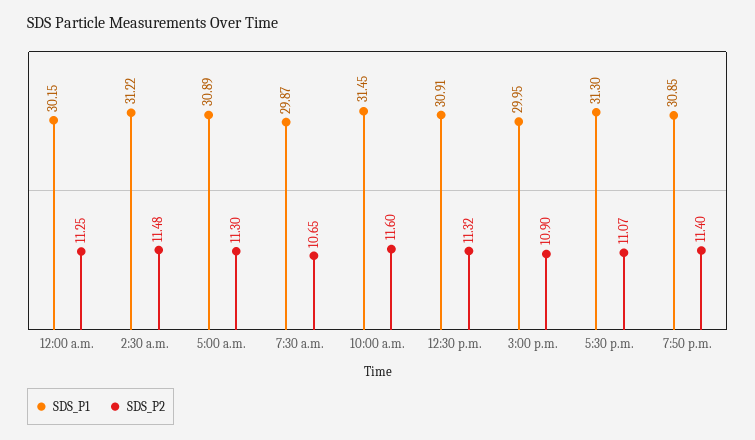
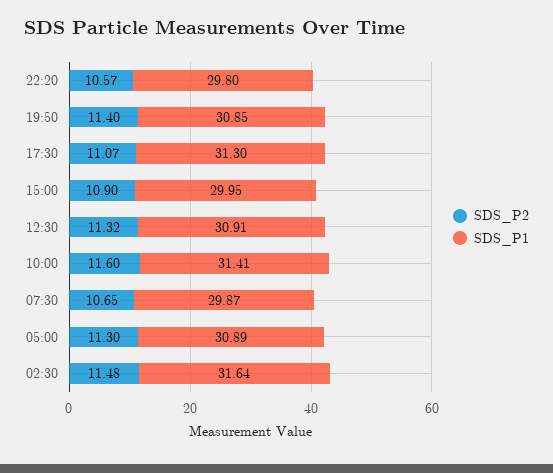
SDS_P1, 12:00 a.m.: 30.15 -> none
SDS_P2, 12:00 a.m.: 11.25 -> none
SDS_P1, 2:30 a.m.: 31.22 -> 31.64
SDS_P1, 10:00 a.m.: 31.45 -> 31.41
SDS_P2, 22:20: none -> 10.57
SDS_P1, 22:20: none -> 29.8

